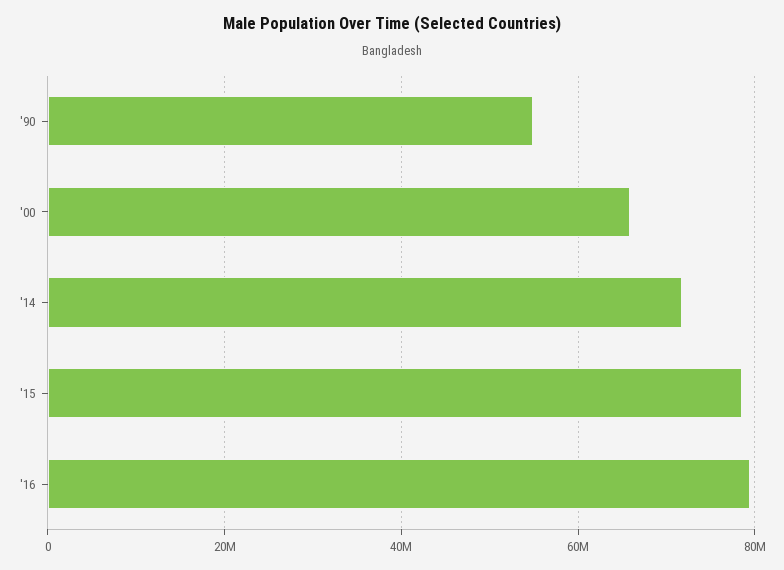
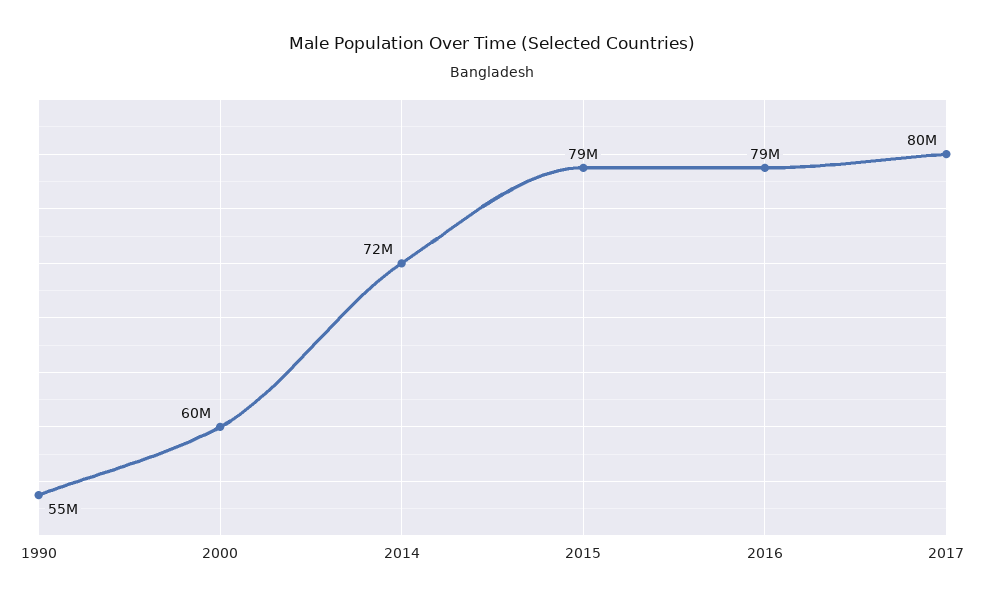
'00: 66000000 -> 60000000
2017: none -> 80000000

